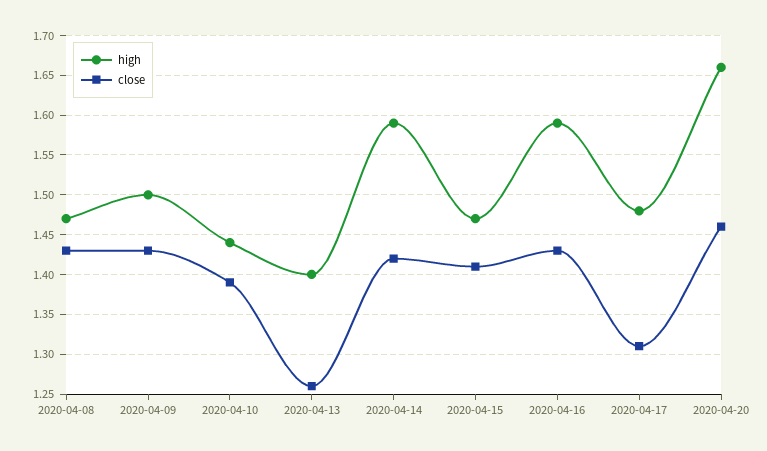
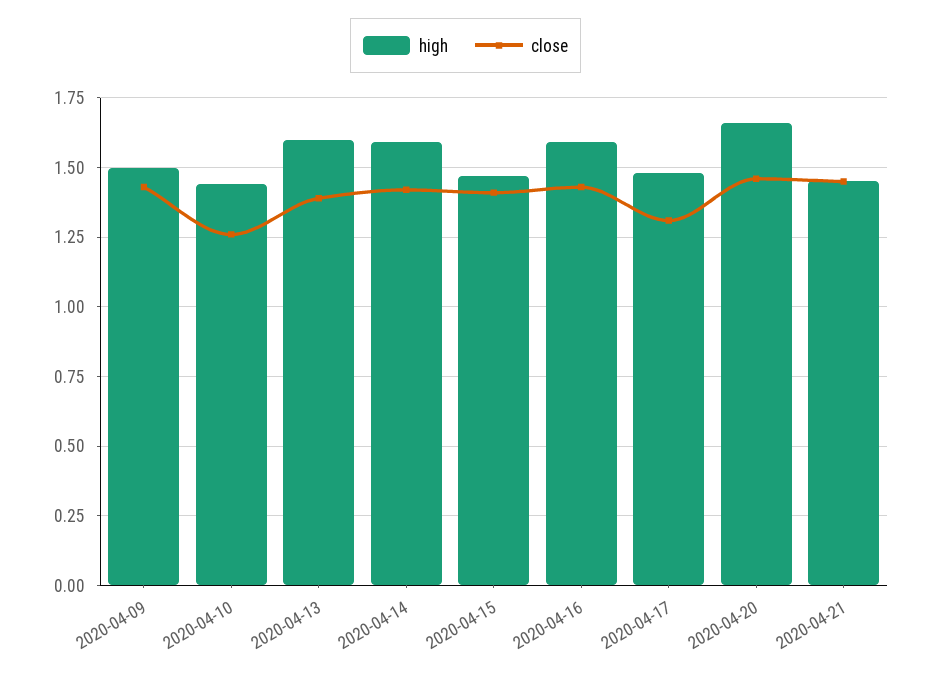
high, 2020-04-08: 1.47 -> none
close, 2020-04-08: 1.43 -> none
close, 2020-04-10: 1.39 -> 1.25
high, 2020-04-13: 1.4 -> 1.6
close, 2020-04-13: 1.26 -> 1.4
high, 2020-04-21: none -> 1.45
close, 2020-04-21: none -> 1.45

